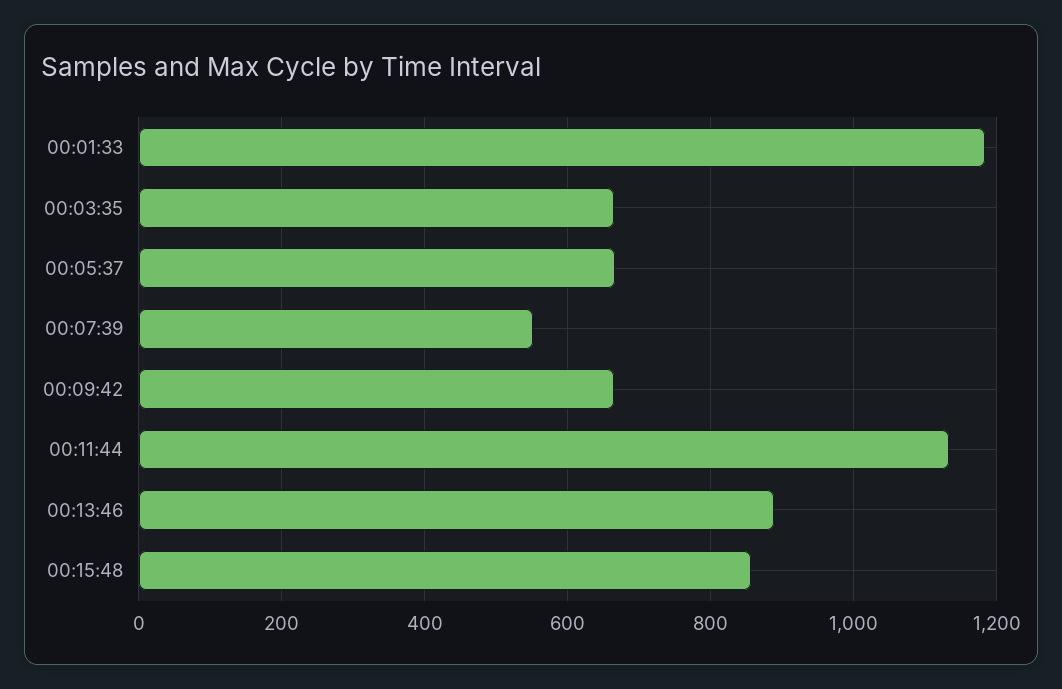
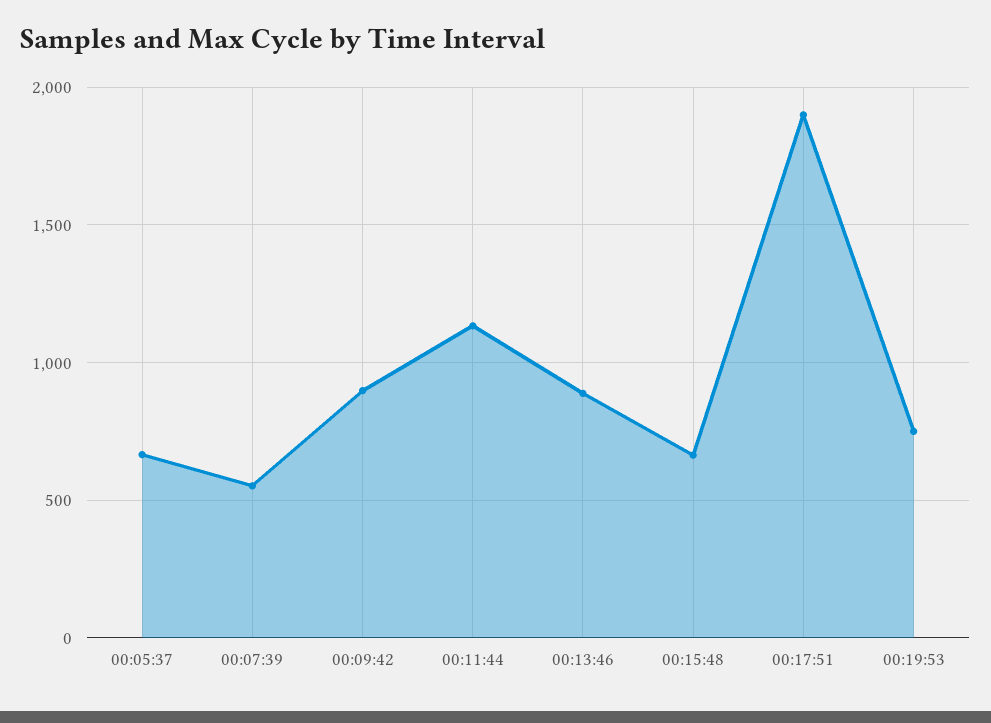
00:01:33: 1180 -> none
00:03:35: 660 -> none
00:09:42: 660 -> 900
00:15:48: 860 -> 650
00:17:51: none -> 1900
00:19:53: none -> 750

